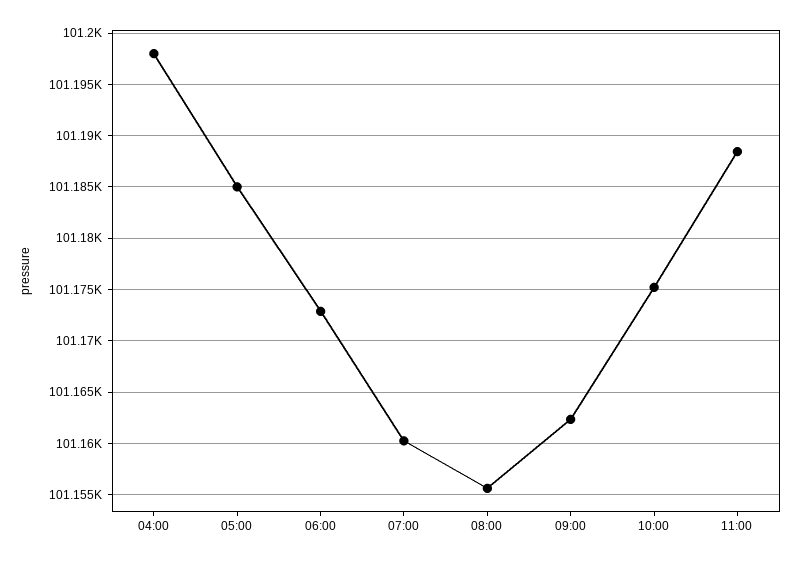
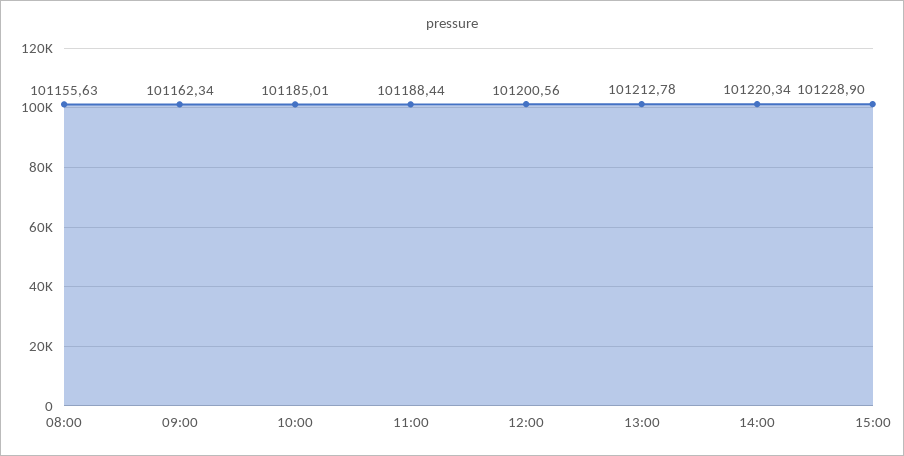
04:00: 101198 -> none
05:00: 101185 -> none
06:00: 101173 -> none
07:00: 101160 -> none
10:00: 101175 -> 101185.01
12:00: none -> 101200.56
13:00: none -> 101212.78
14:00: none -> 101220.34
15:00: none -> 101228.9

